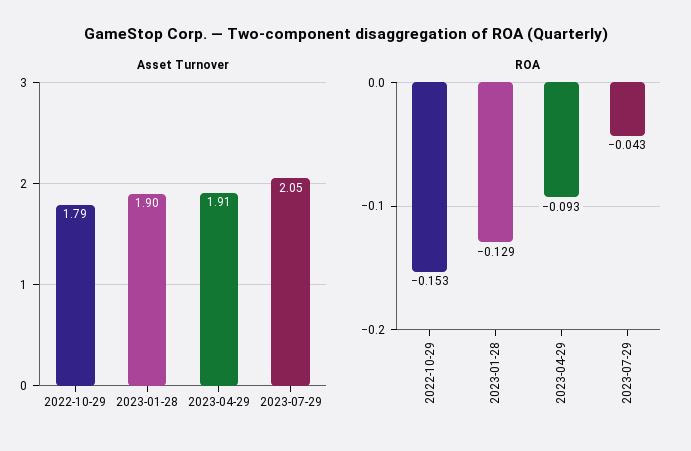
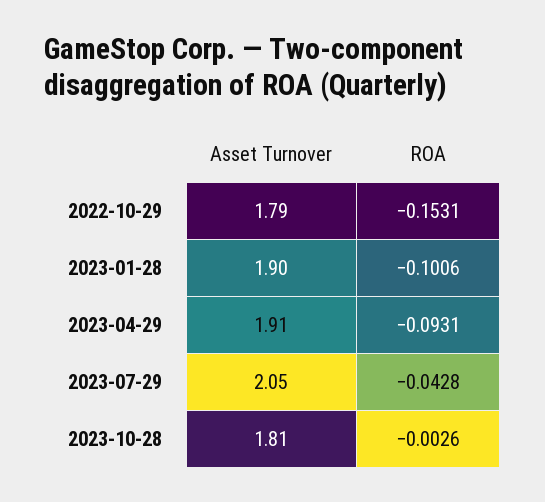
ROA, 2023-01-28: -0.129 -> -0.1006
Asset Turnover, 2023-10-28: none -> 1.81
ROA, 2023-10-28: none -> -0.0026

